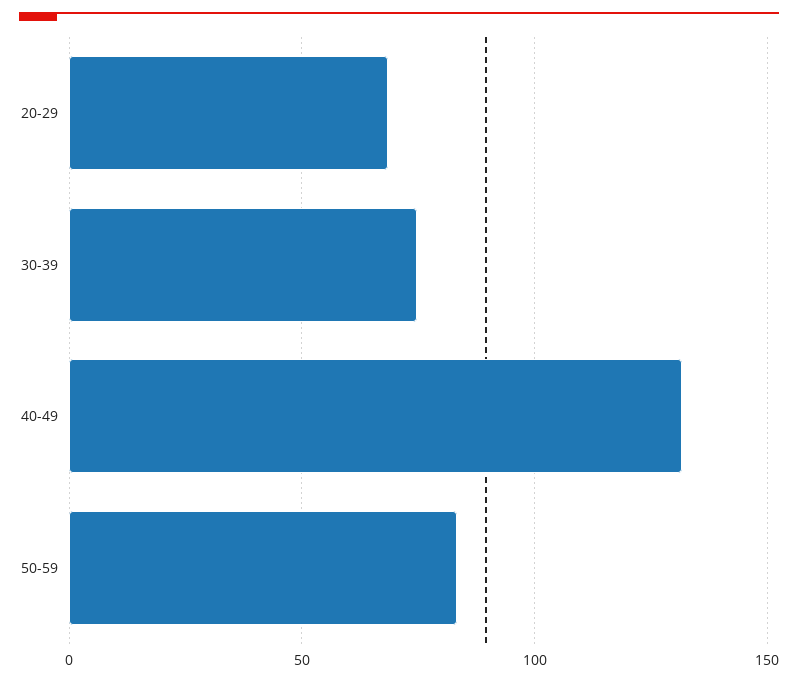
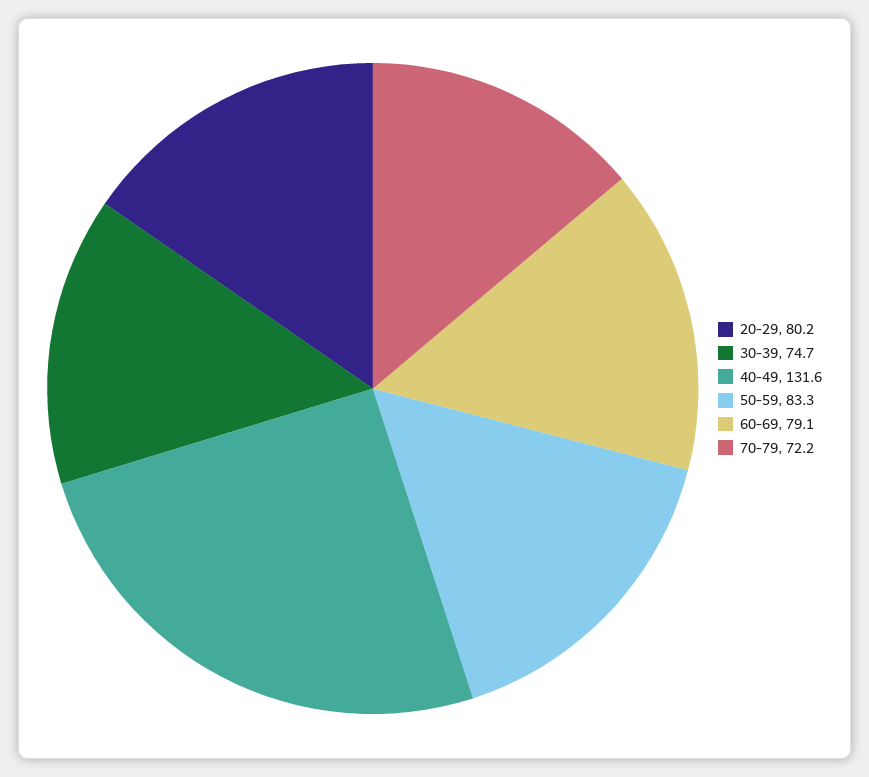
20-29: 70 -> 80.2
60-69: none -> 79.1
70-79: none -> 72.2

